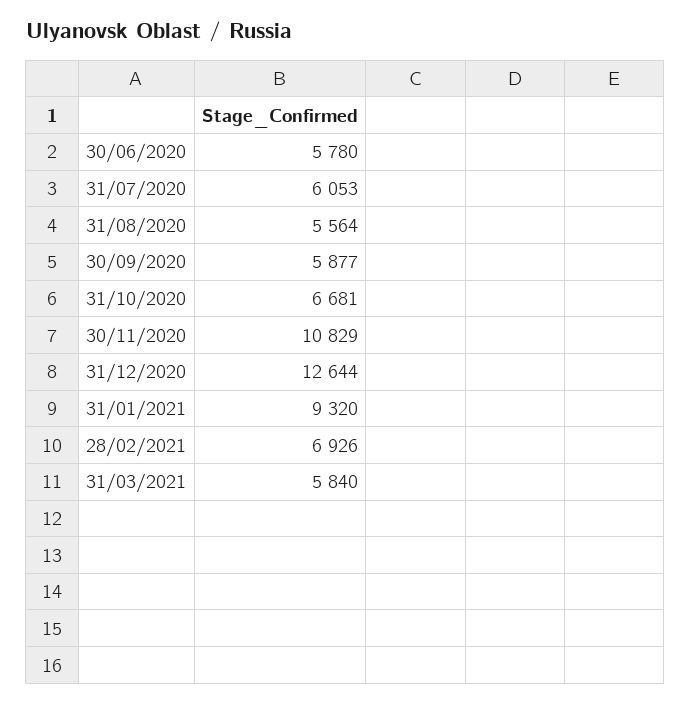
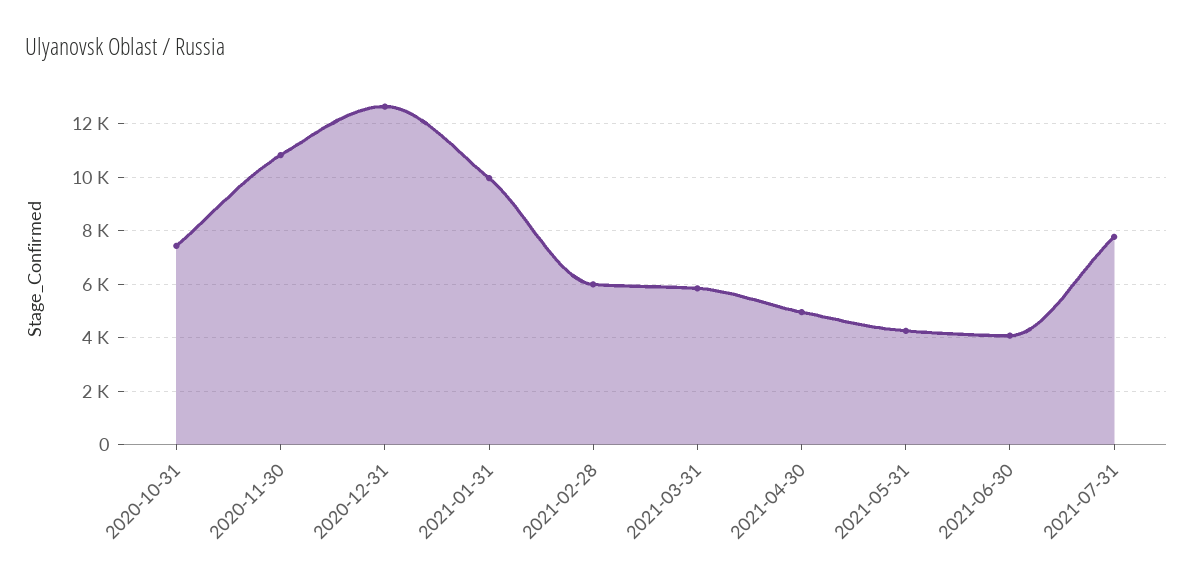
30/06/2020: 5780 -> none
31/07/2020: 6053 -> none
31/08/2020: 5564 -> none
30/09/2020: 5877 -> none
31/10/2020: 6681 -> 7500
31/01/2021: 9320 -> 10000
28/02/2021: 6926 -> 6000
2021-04-30: none -> 5000
2021-05-31: none -> 4250
2021-06-30: none -> 4000
2021-07-31: none -> 7750

